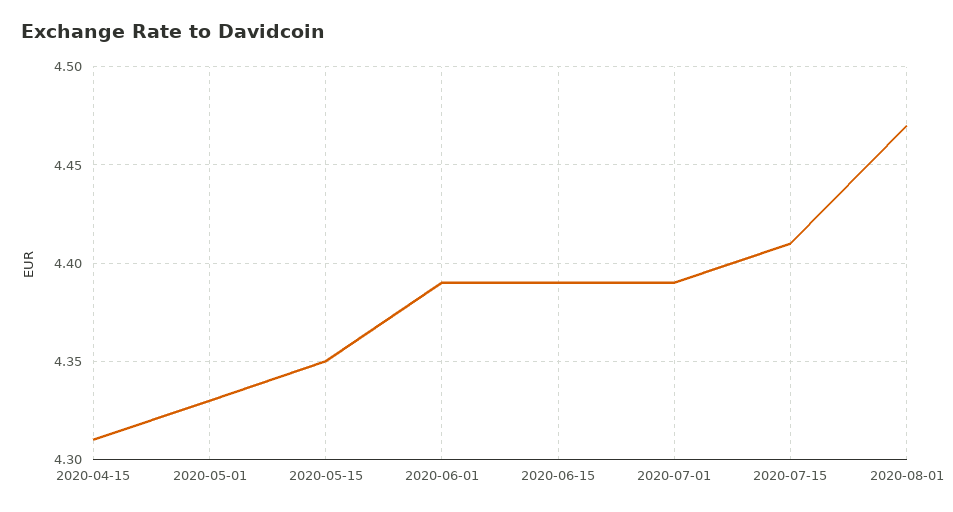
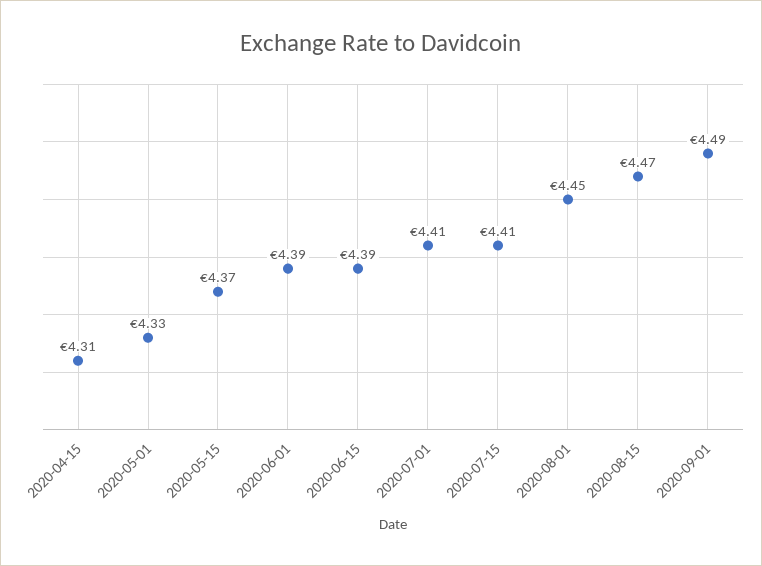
2020-05-15: 4.35 -> 4.37
2020-07-01: 4.39 -> 4.41
2020-08-01: 4.47 -> 4.45
2020-08-15: none -> 4.47
2020-09-01: none -> 4.49

